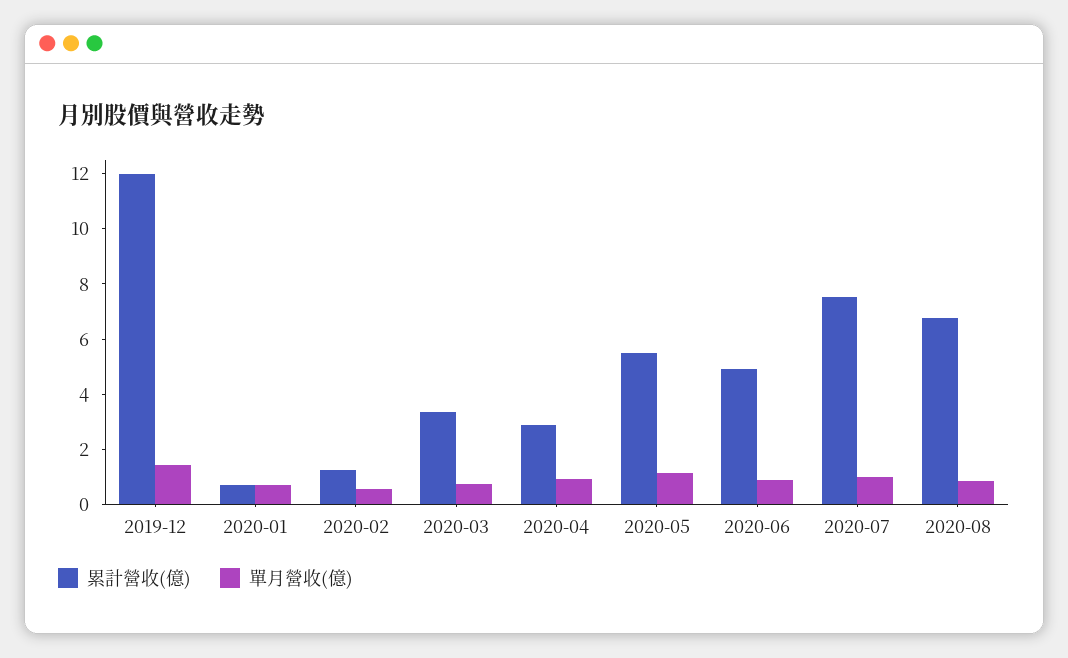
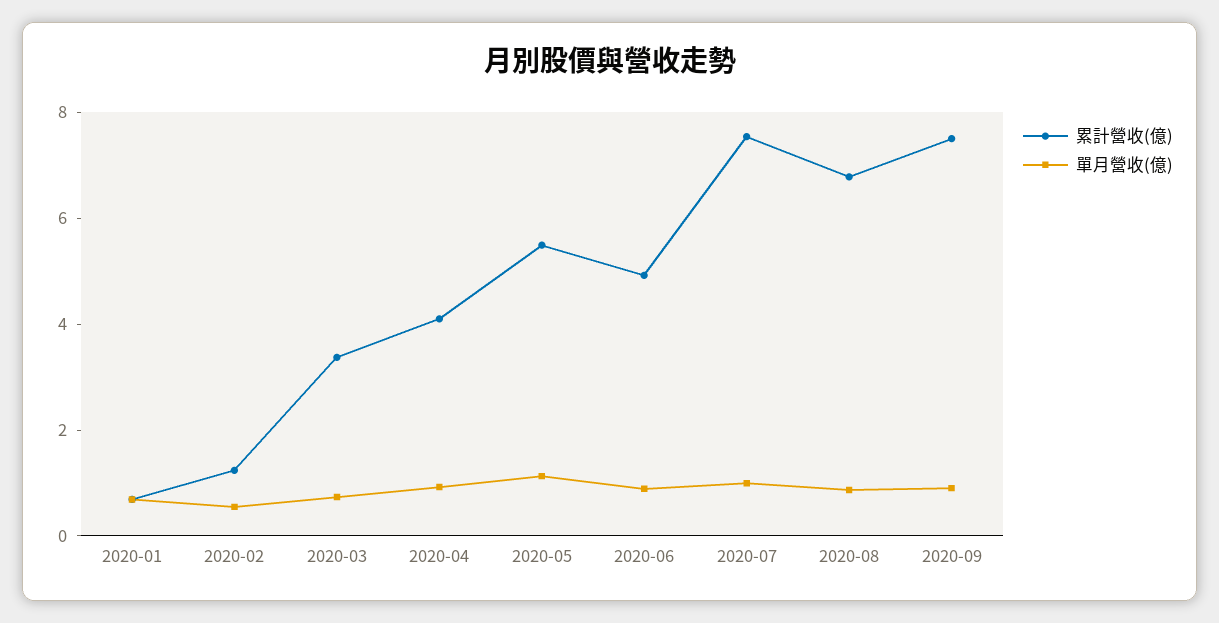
累計營收(億), 2019-12: 12 -> none
單月營收(億), 2019-12: 1.5 -> none
累計營收(億), 2020-04: 3 -> 4
累計營收(億), 2020-09: none -> 7.5
單月營收(億), 2020-09: none -> 1

